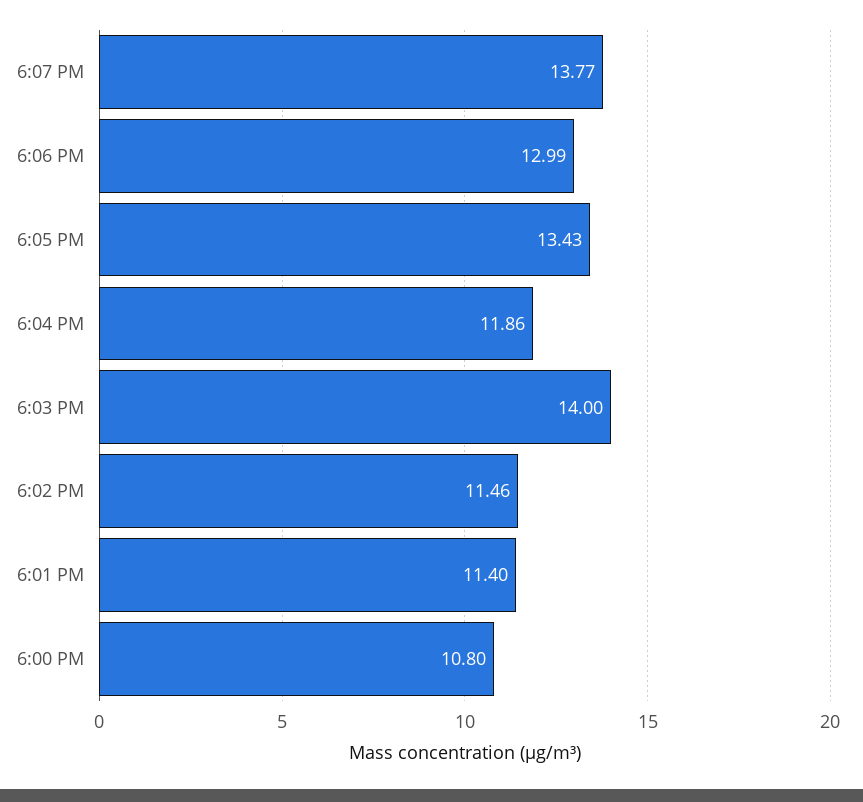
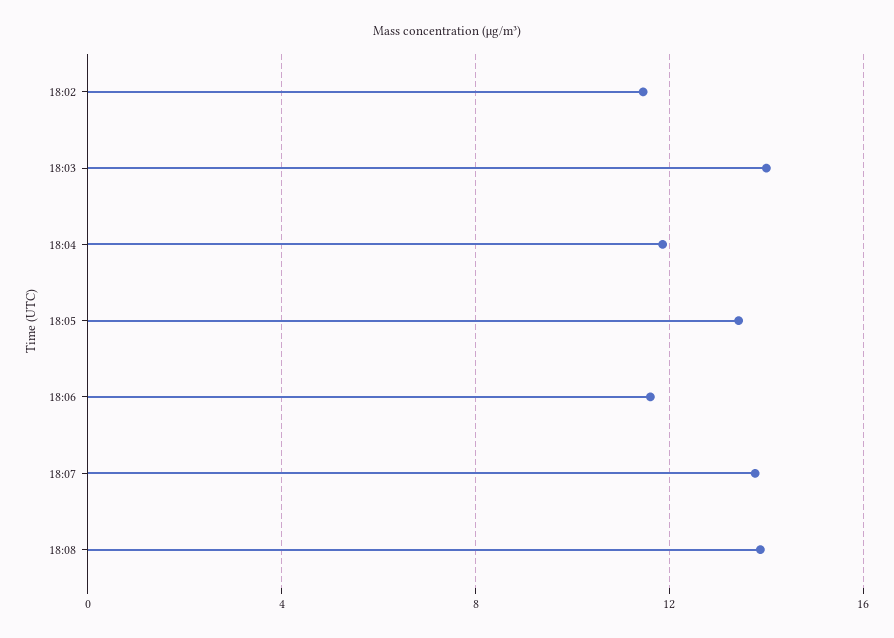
6:06 PM: 12.99 -> 11.5
6:01 PM: 11.4 -> none
6:00 PM: 10.8 -> none
18:08: none -> 14

